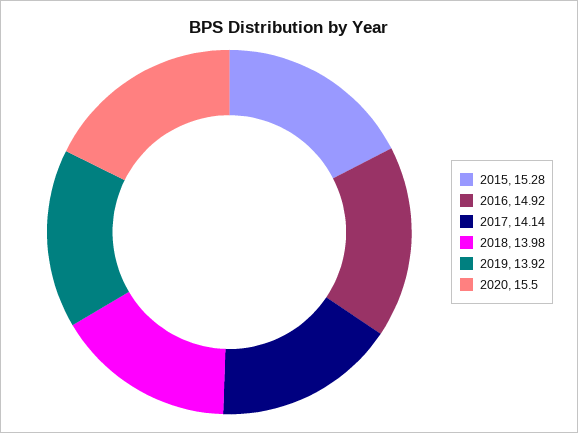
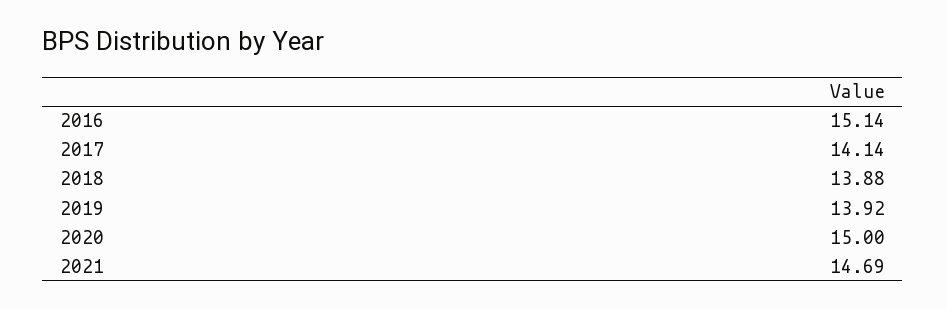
2015: 15.28 -> none
2016: 14.92 -> 15.14
2018: 13.98 -> 13.88
2020: 15.5 -> 15
2021: none -> 14.69

